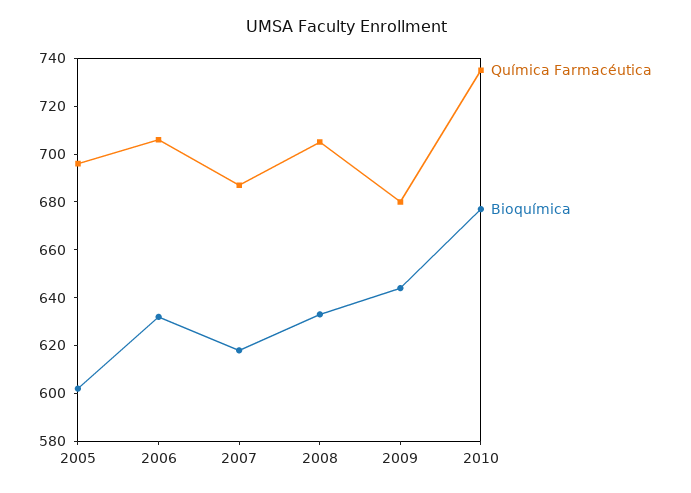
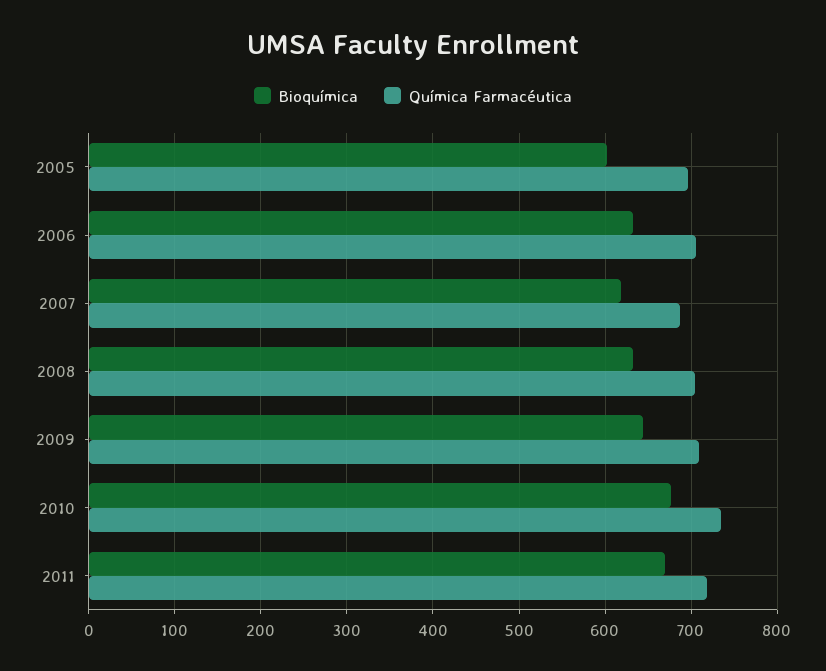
Química Farmacéutica, 2009: 680 -> 710
Bioquímica, 2011: none -> 670
Química Farmacéutica, 2011: none -> 720

